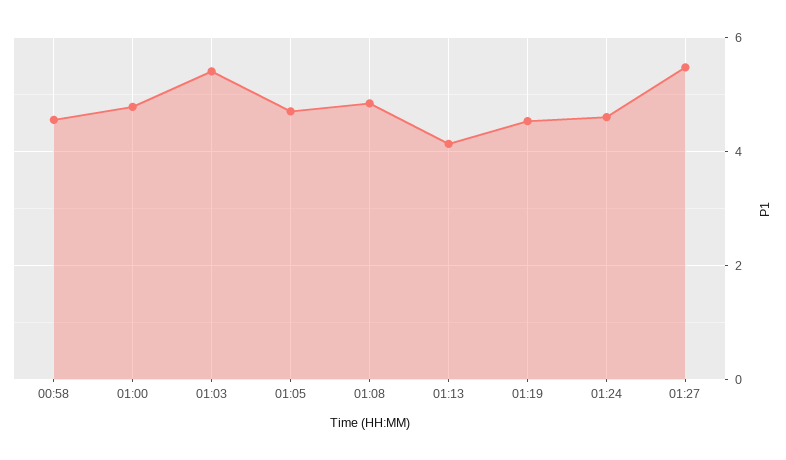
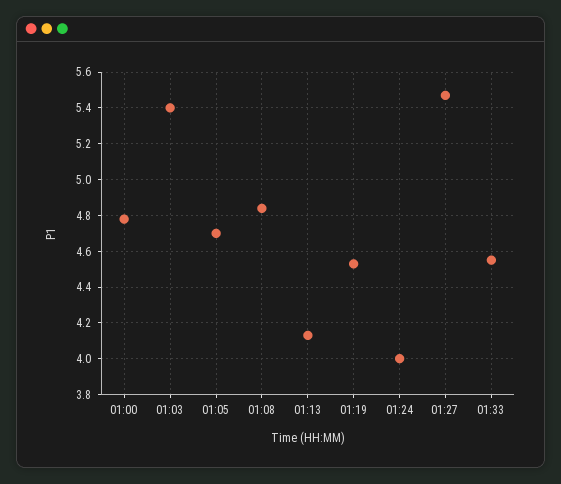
00:58: 4.6 -> none
01:24: 4.6 -> 4
01:33: none -> 4.55

